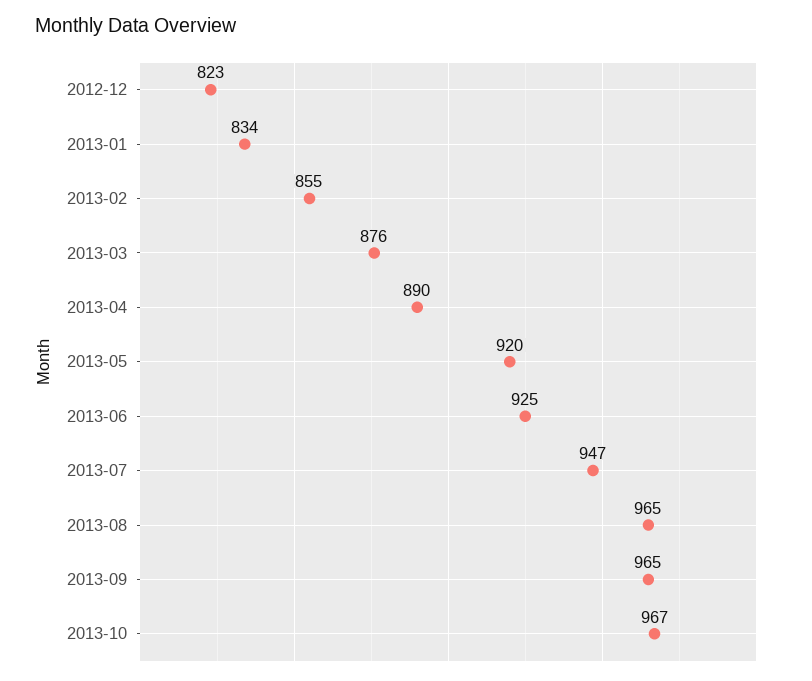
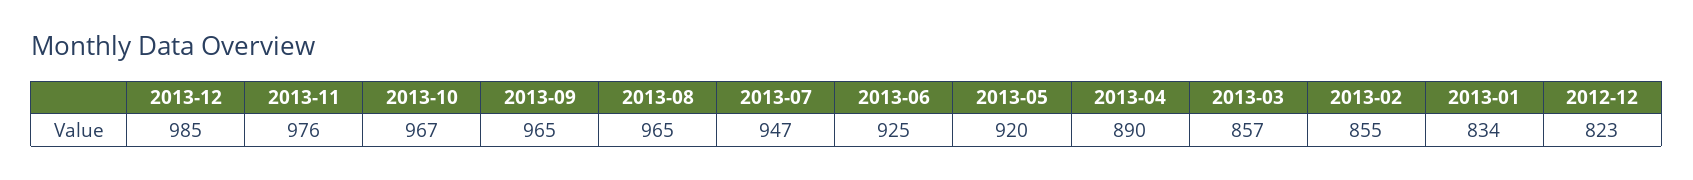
2013-03: 876 -> 857
2013-12: none -> 985
2013-11: none -> 976

